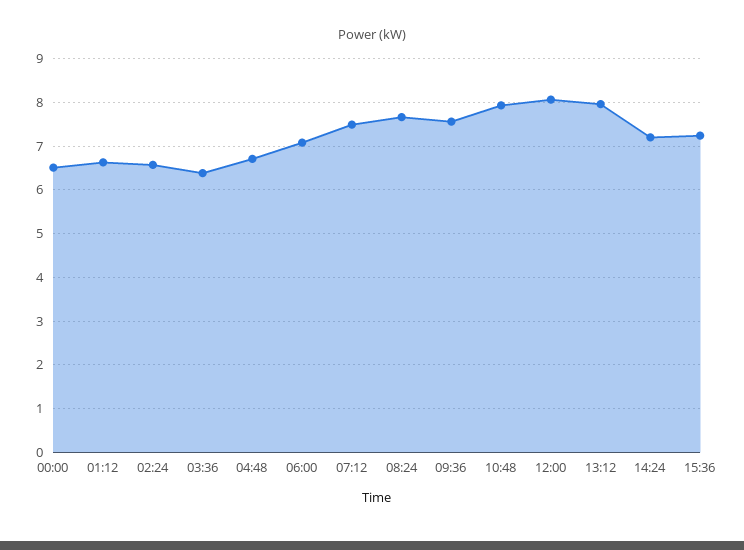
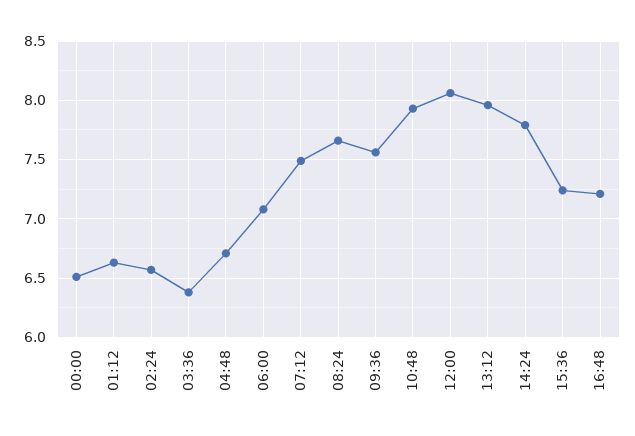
14:24: 7.2 -> 7.8
16:48: none -> 7.2

